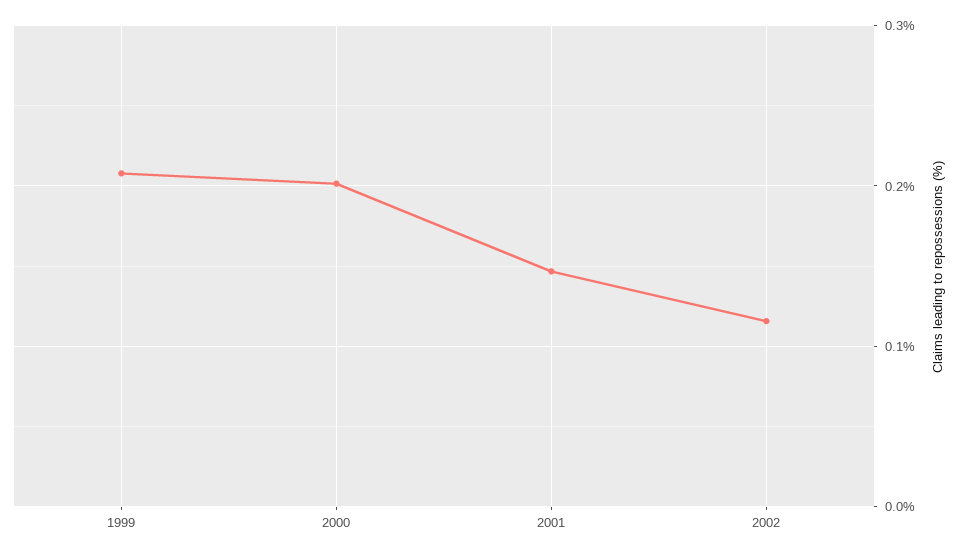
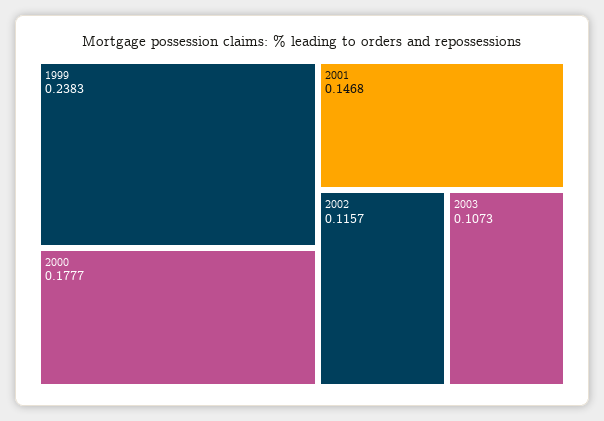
1999: 0.21 -> 0.2383
2000: 0.2 -> 0.1777
2003: none -> 0.1073

